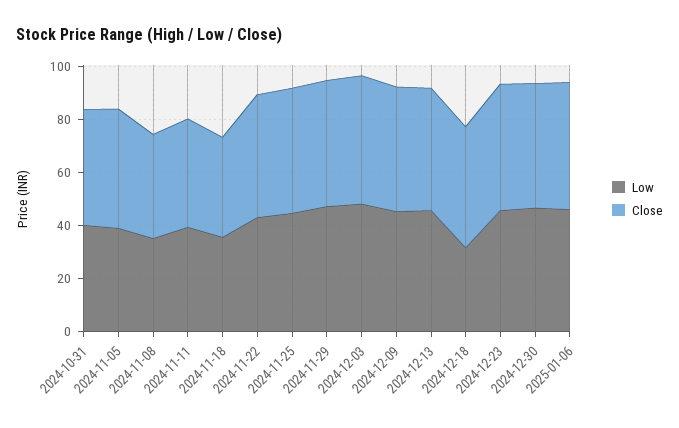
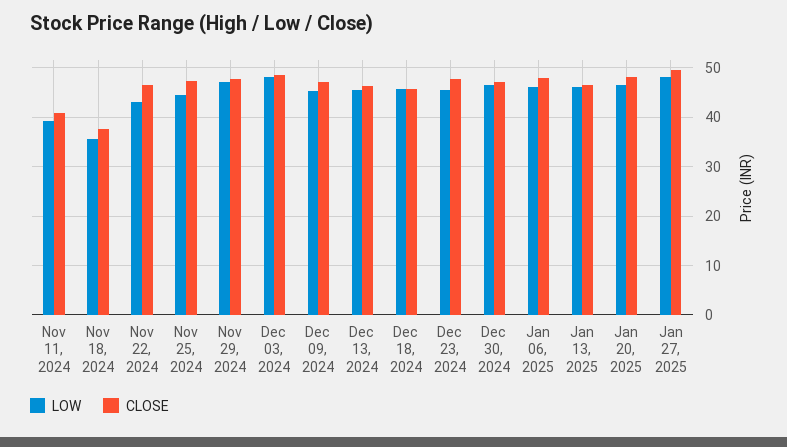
Low, 2024-10-31: 40 -> none
Close, 2024-10-31: 45 -> none
Low, 2024-11-05: 40 -> none
Close, 2024-11-05: 45 -> none
Low, 2024-11-08: 35 -> none
Close, 2024-11-08: 40 -> none
Low, 2024-12-18: 30 -> 46
Low, Jan 13, 2025: none -> 46
Close, Jan 13, 2025: none -> 46
Low, Jan 20, 2025: none -> 46
Close, Jan 20, 2025: none -> 48
Low, Jan 27, 2025: none -> 48
Close, Jan 27, 2025: none -> 50

